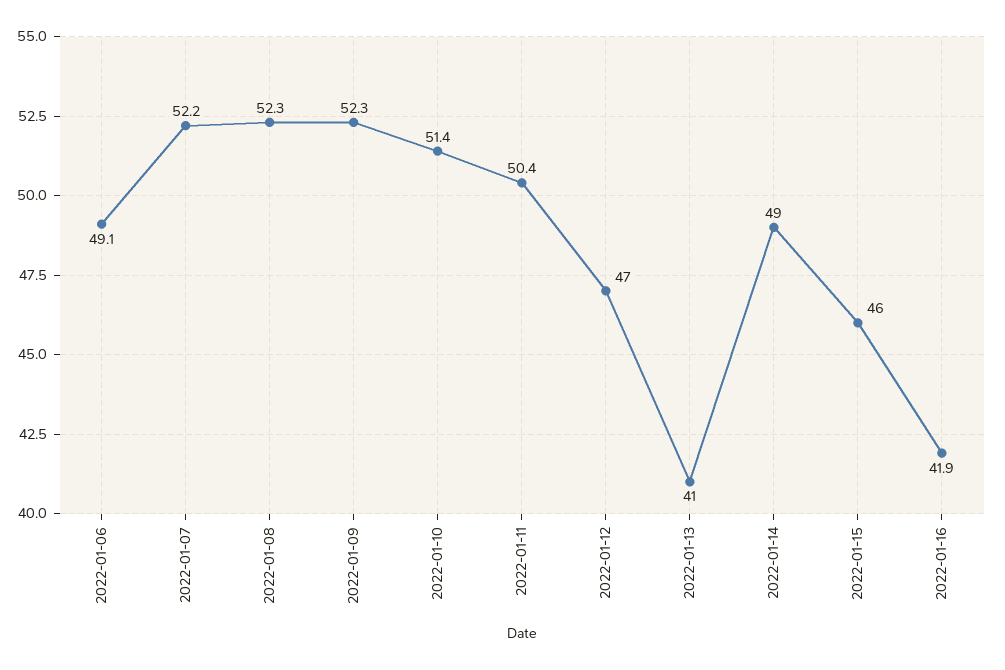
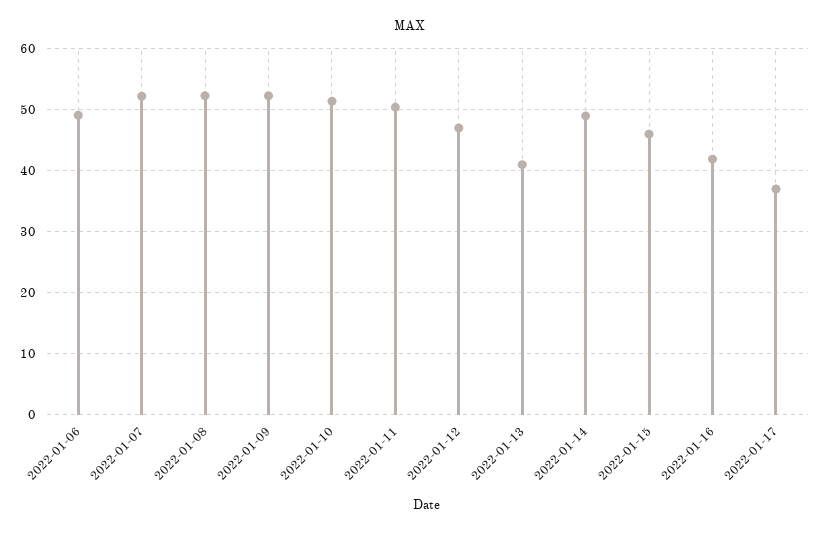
2022-01-17: none -> 37

